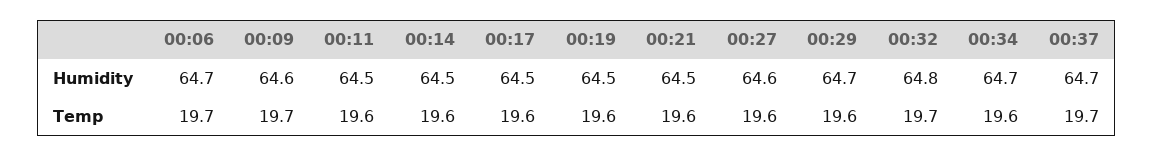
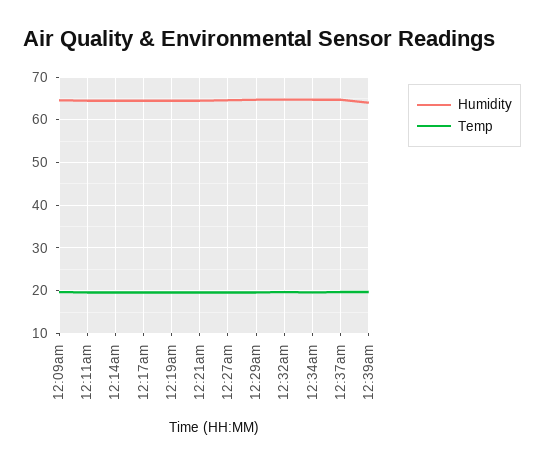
Humidity, 00:06: 64.7 -> none
Temp, 00:06: 19.7 -> none
Humidity, 12:39am: none -> 64
Temp, 12:39am: none -> 20

